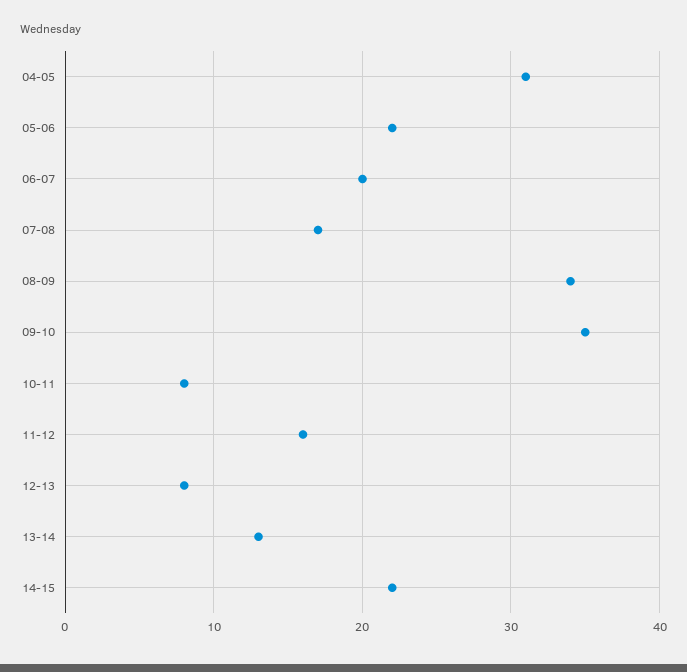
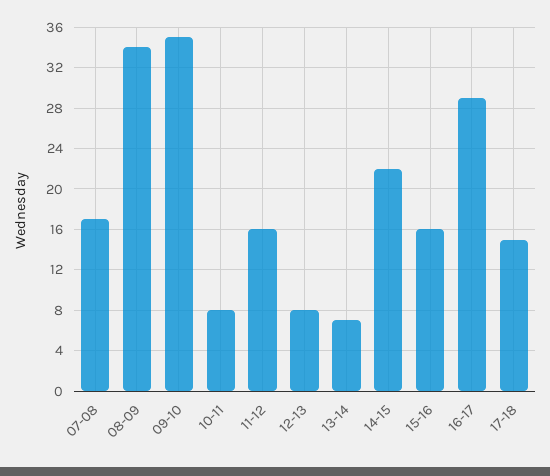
04-05: 31 -> none
05-06: 22 -> none
06-07: 20 -> none
13-14: 13 -> 7
15-16: none -> 16
16-17: none -> 29
17-18: none -> 15

